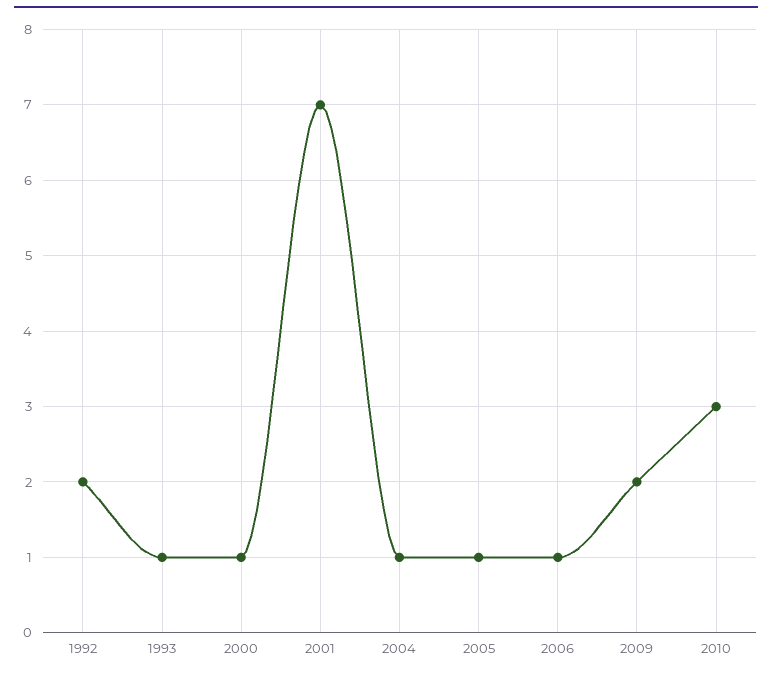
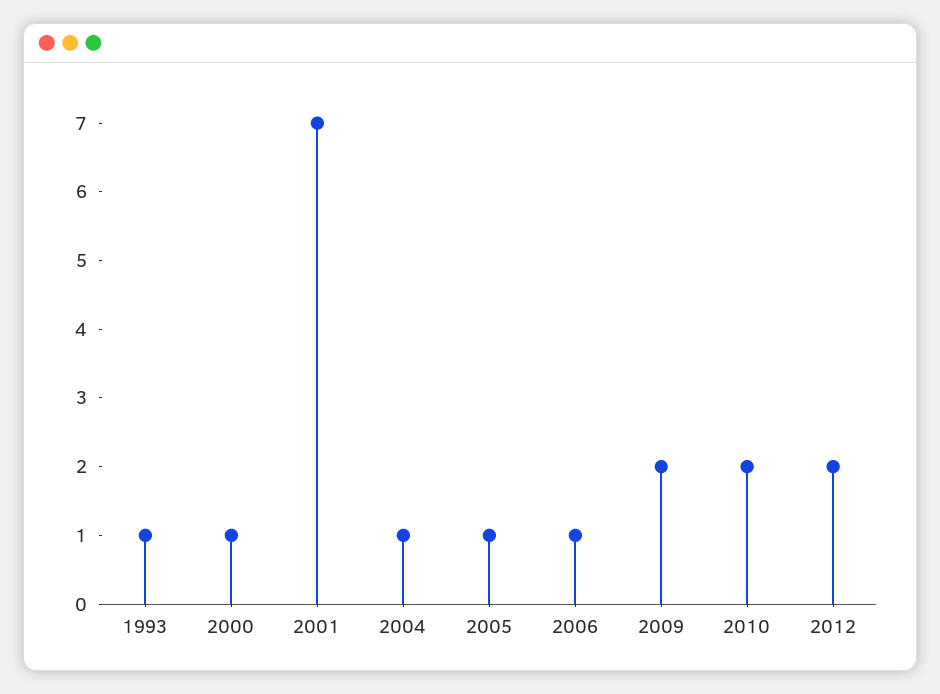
1992: 2 -> none
2010: 3 -> 2
2012: none -> 2

